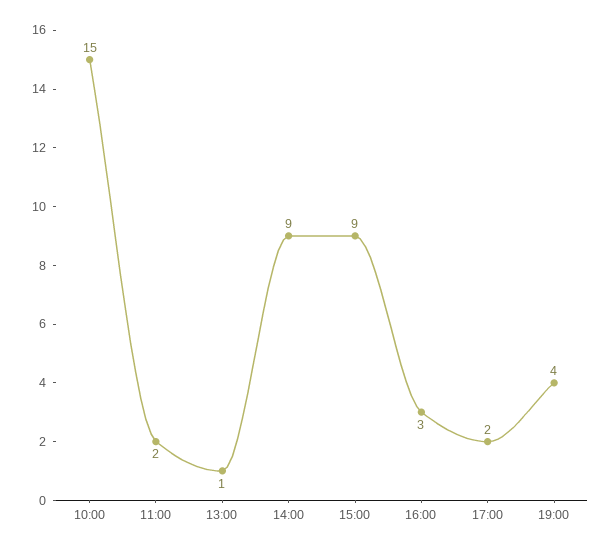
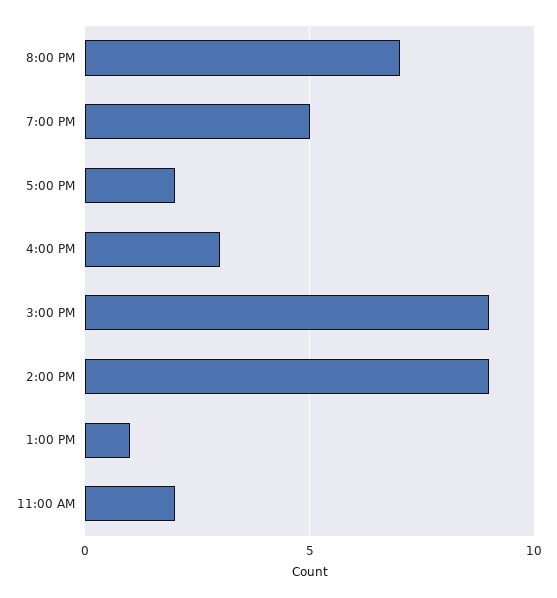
10:00: 15 -> none
19:00: 4 -> 5
8:00 PM: none -> 7

